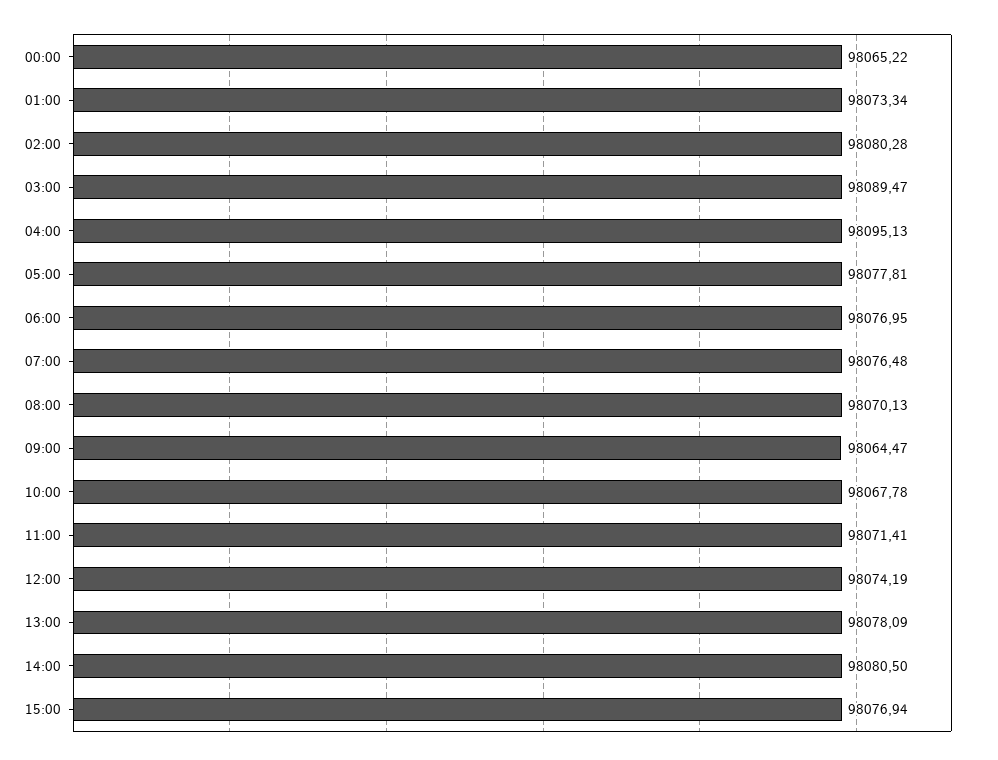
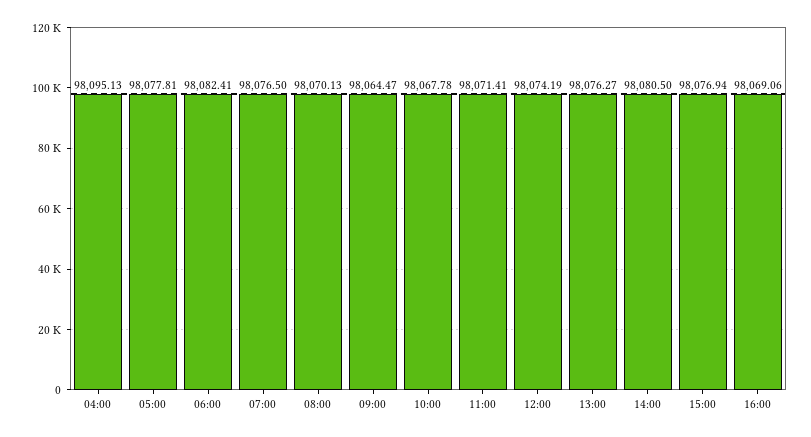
00:00: 98065.22 -> none
01:00: 98073.34 -> none
02:00: 98080.28 -> none
03:00: 98089.47 -> none
06:00: 98076.95 -> 98082.41
07:00: 98076.48 -> 98076.5
13:00: 98078.09 -> 98076.27
16:00: none -> 98069.06

